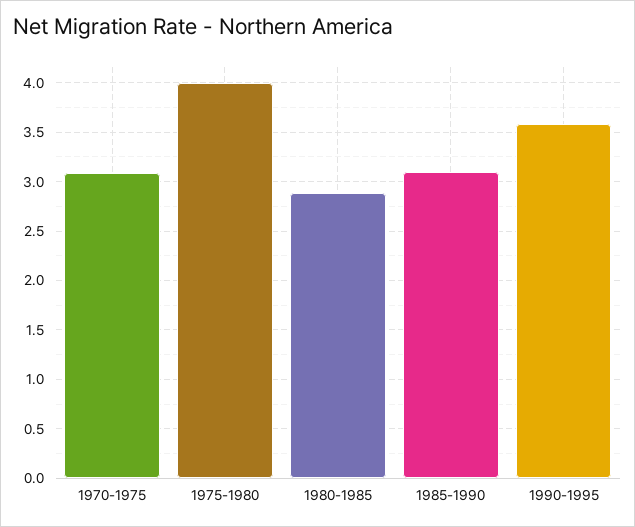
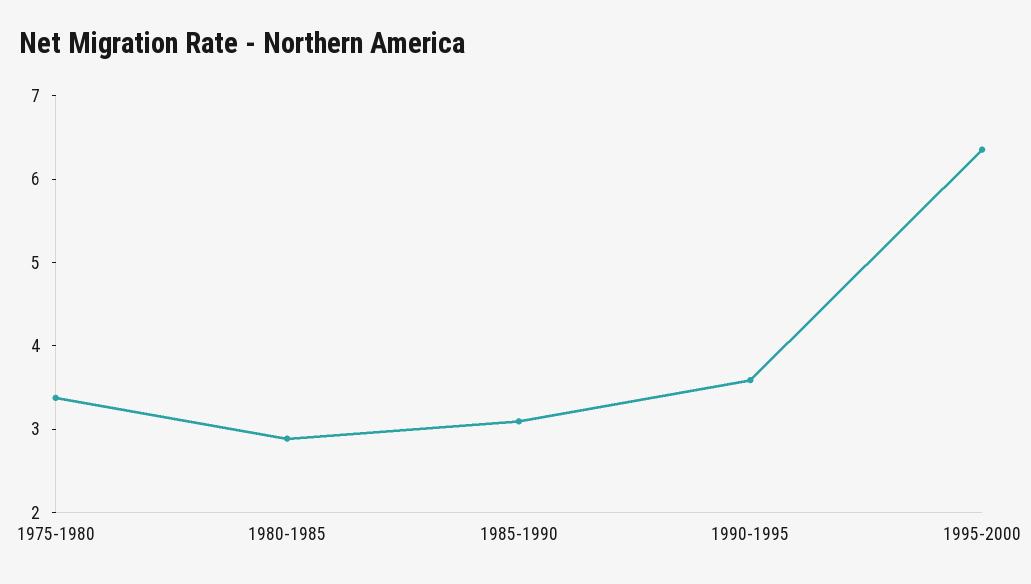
1970-1975: 3.1 -> none
1975-1980: 4 -> 3.4
1995-2000: none -> 6.4

